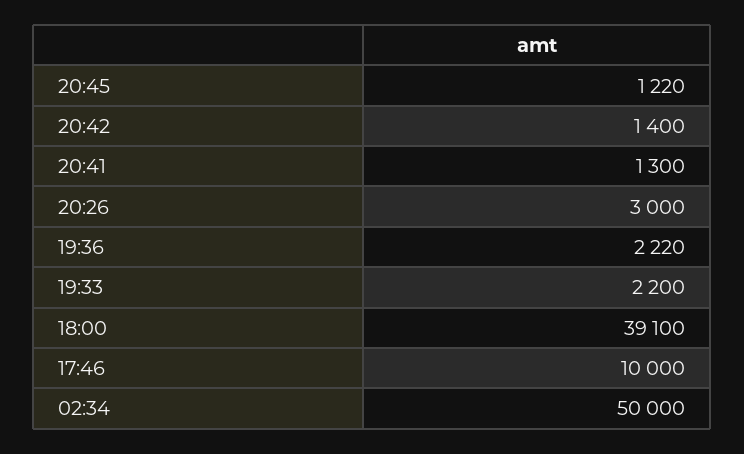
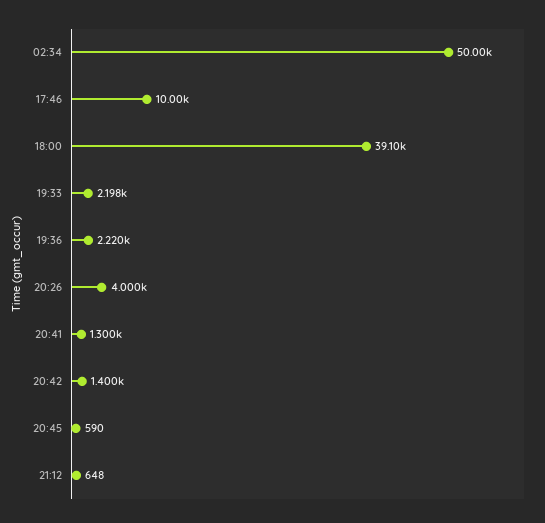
20:45: 1220 -> 590
20:26: 3000 -> 4000
19:33: 2200 -> 2198
21:12: none -> 648

